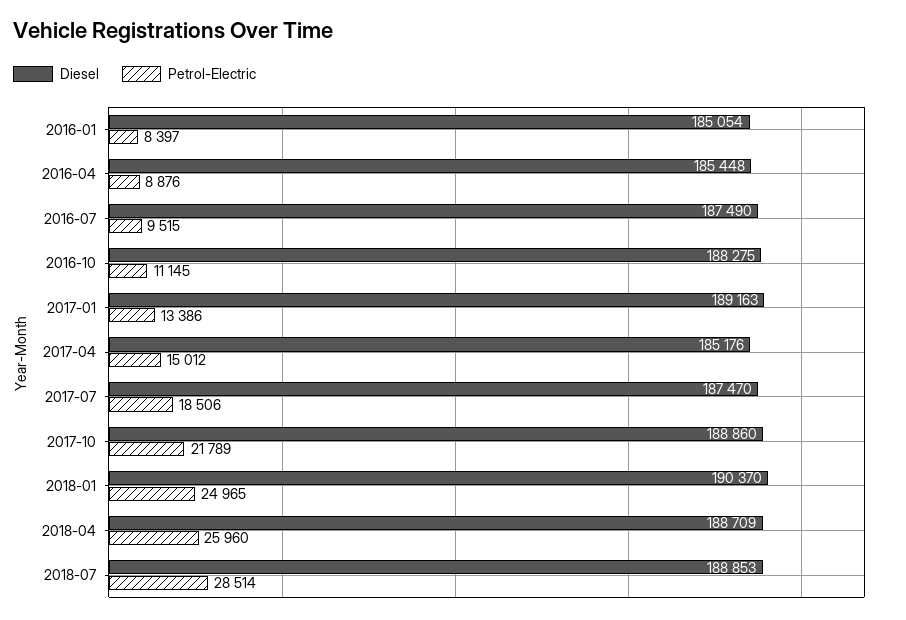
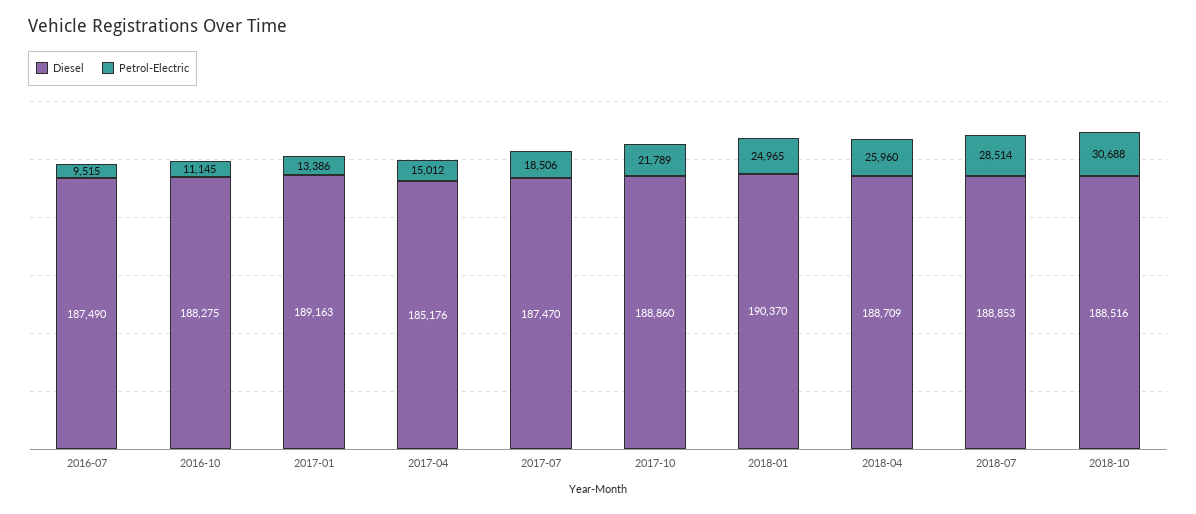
Diesel, 2016-01: 185054 -> none
Petrol-Electric, 2016-01: 8397 -> none
Diesel, 2016-04: 185448 -> none
Petrol-Electric, 2016-04: 8876 -> none
Diesel, 2018-10: none -> 188516
Petrol-Electric, 2018-10: none -> 30688

